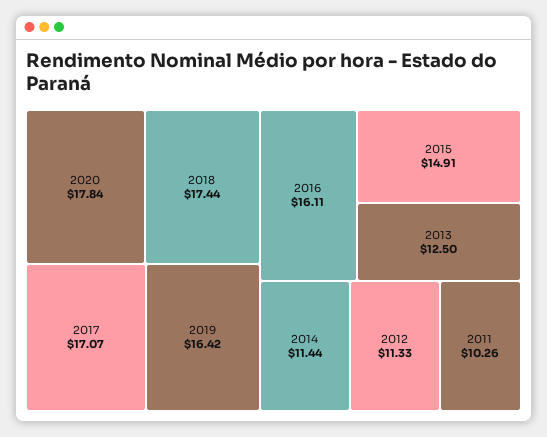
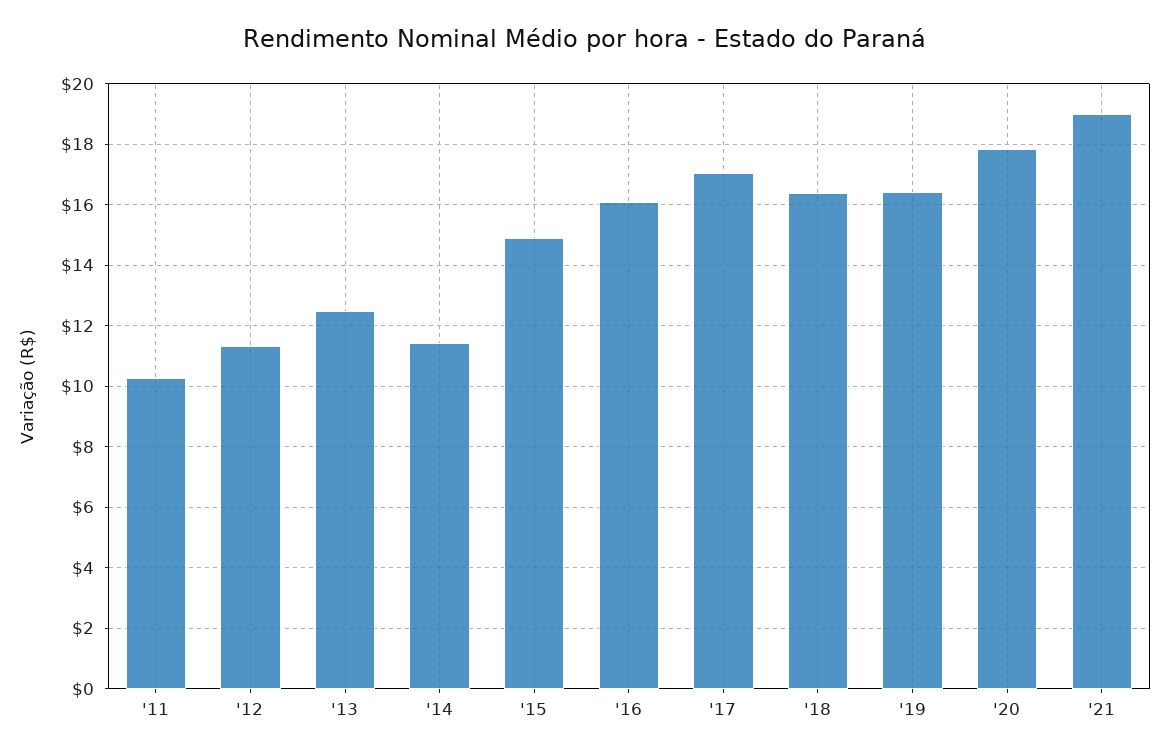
2018: 17.44 -> 16.4
'21: none -> 19

